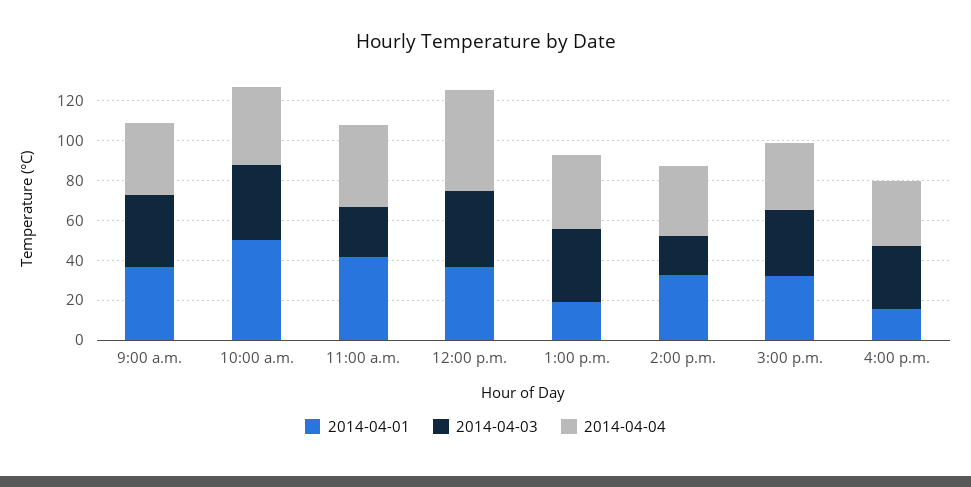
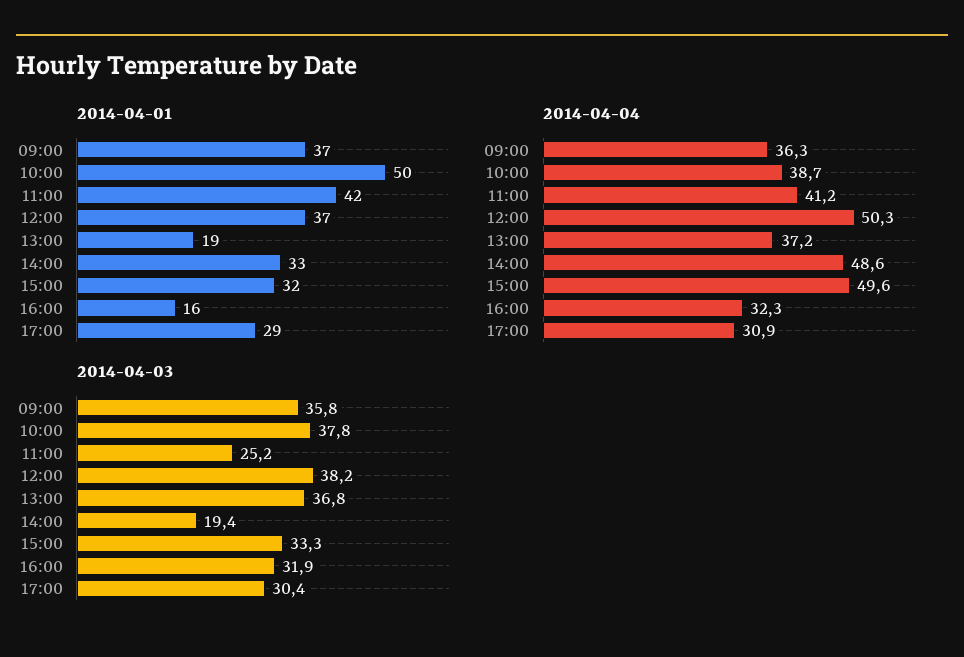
2014-04-04, 2:00 p.m.: 35 -> 48.6
2014-04-04, 3:00 p.m.: 35 -> 49.6
2014-04-01, 17:00: none -> 29
2014-04-04, 17:00: none -> 30.9
2014-04-03, 17:00: none -> 30.4

